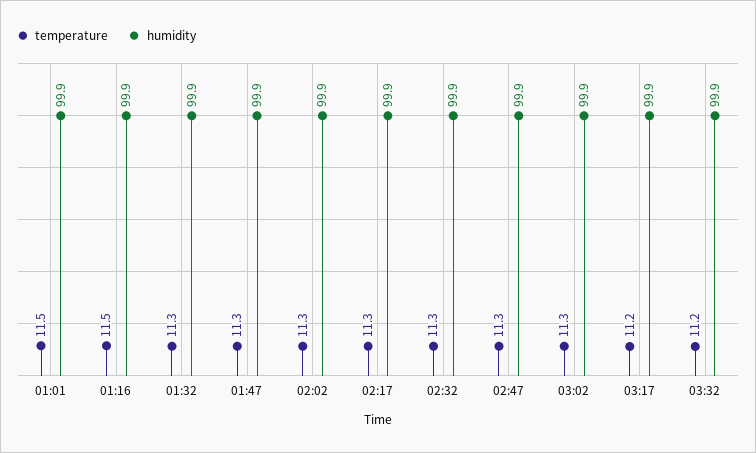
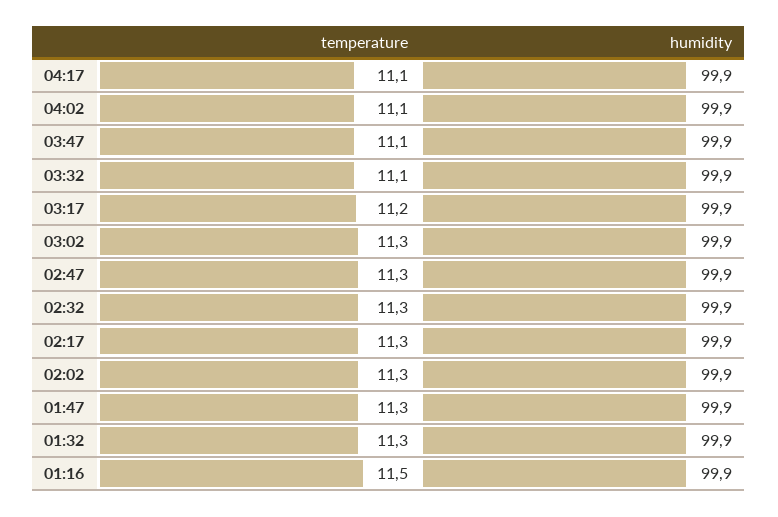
temperature, 01:01: 11.5 -> none
humidity, 01:01: 99.9 -> none
temperature, 03:32: 11.2 -> 11.1
temperature, 04:17: none -> 11.1
humidity, 04:17: none -> 99.9
temperature, 04:02: none -> 11.1
humidity, 04:02: none -> 99.9
temperature, 03:47: none -> 11.1
humidity, 03:47: none -> 99.9

